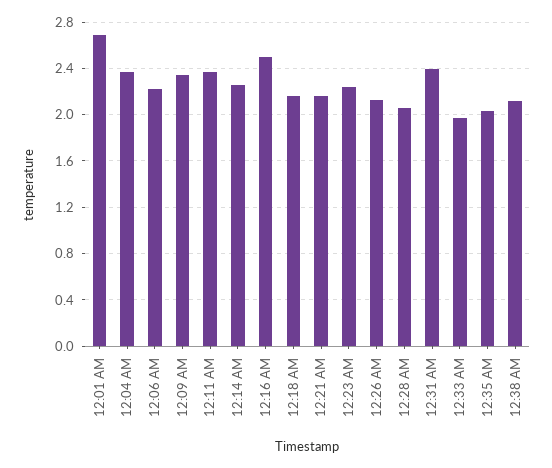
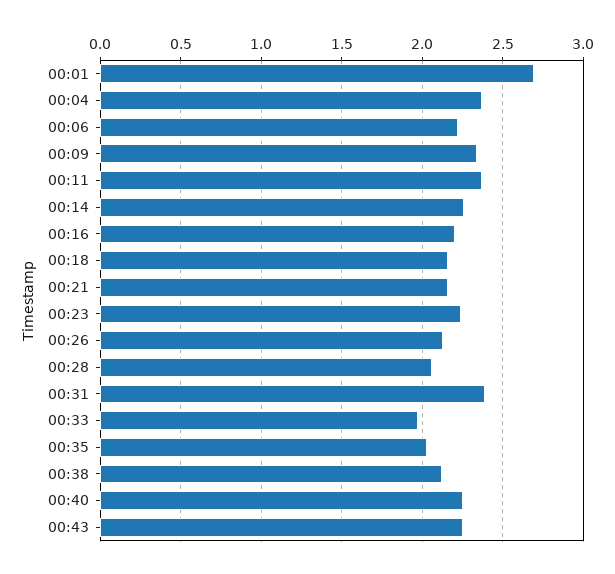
12:16 AM: 2.5 -> 2.2
00:40: none -> 2.25
00:43: none -> 2.25

